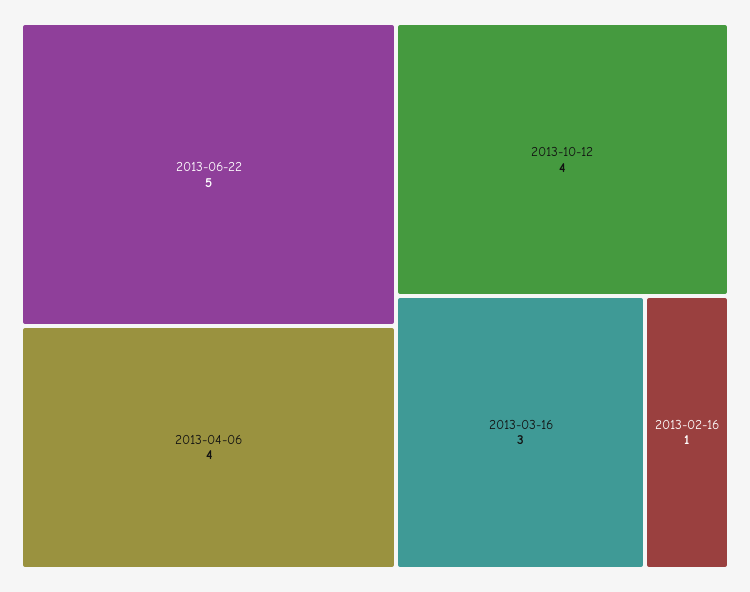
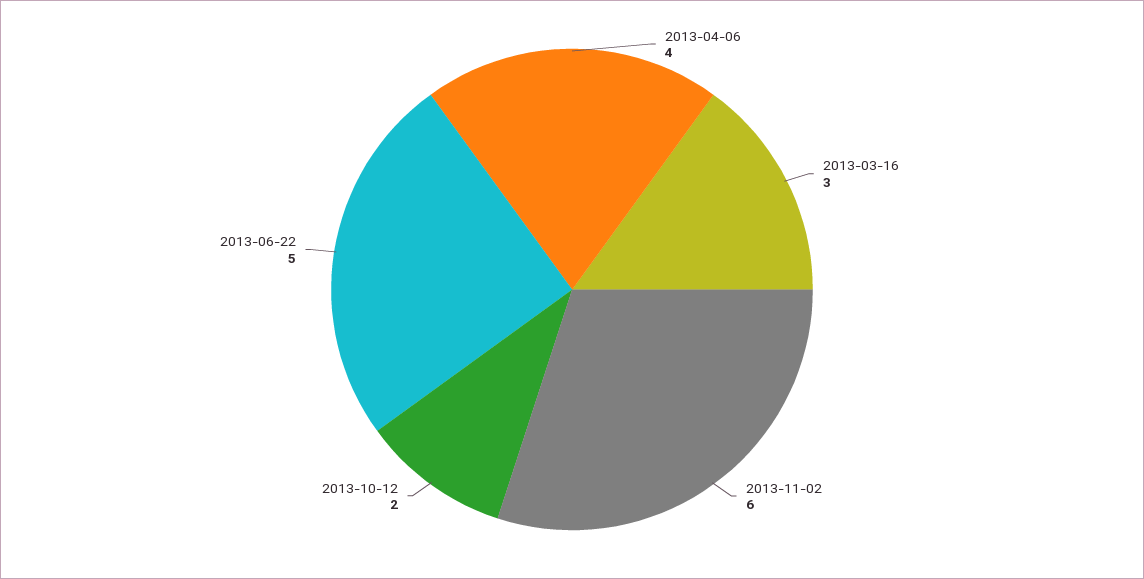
2013-10-12: 4 -> 2
2013-02-16: 1 -> none
2013-11-02: none -> 6

